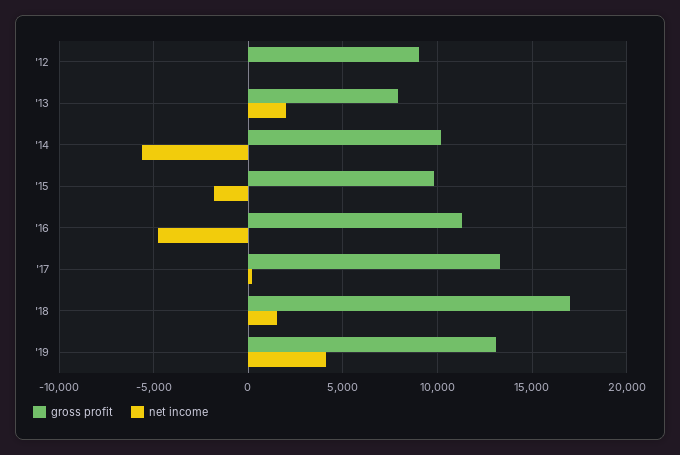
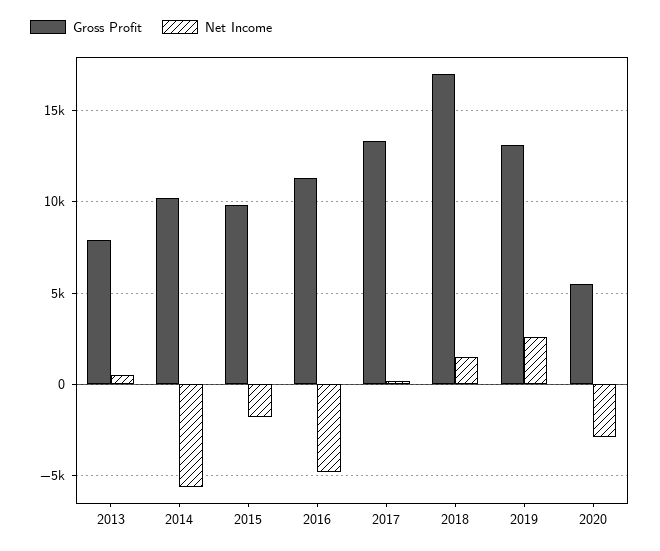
gross profit, '12: 9000 -> none
net income, '12: 0 -> none
net income, '13: 2000 -> 500
net income, '19: 4000 -> 2500
gross profit, 2020: none -> 5500
net income, 2020: none -> -3000

